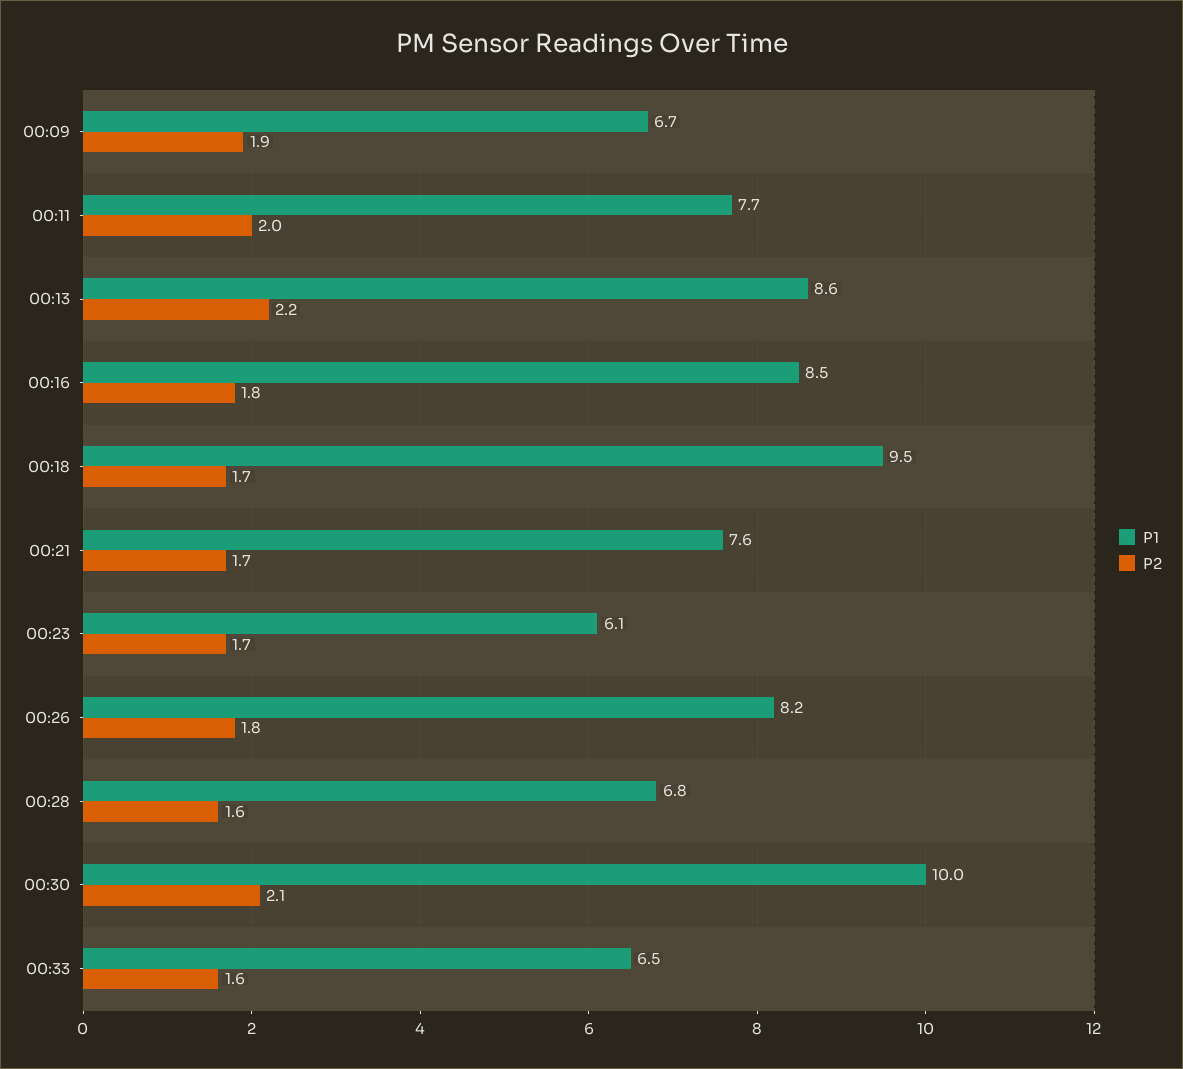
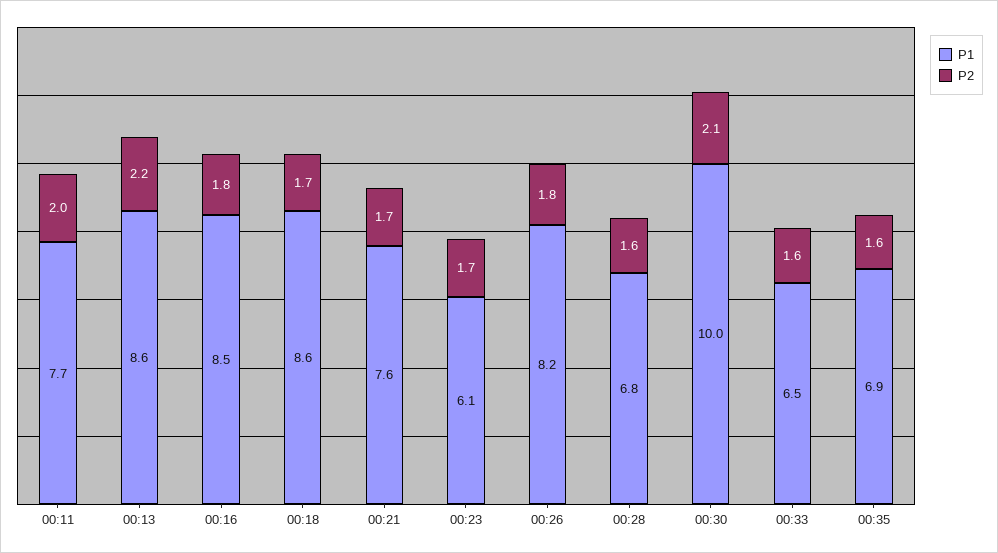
P1, 00:09: 6.7 -> none
P2, 00:09: 1.9 -> none
P1, 00:18: 9.5 -> 8.6
P1, 00:35: none -> 6.9
P2, 00:35: none -> 1.6

